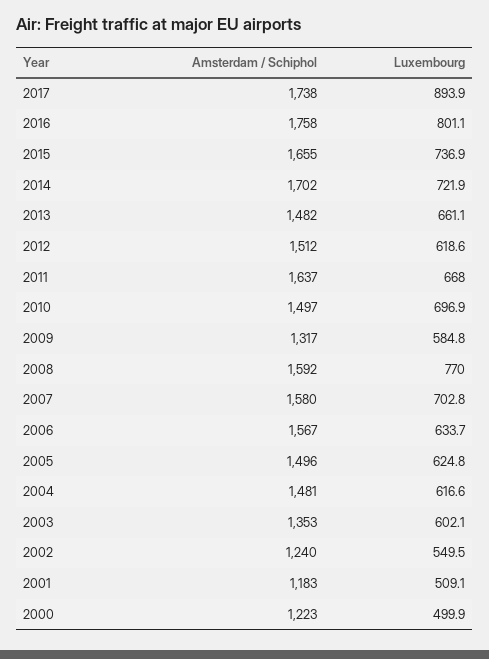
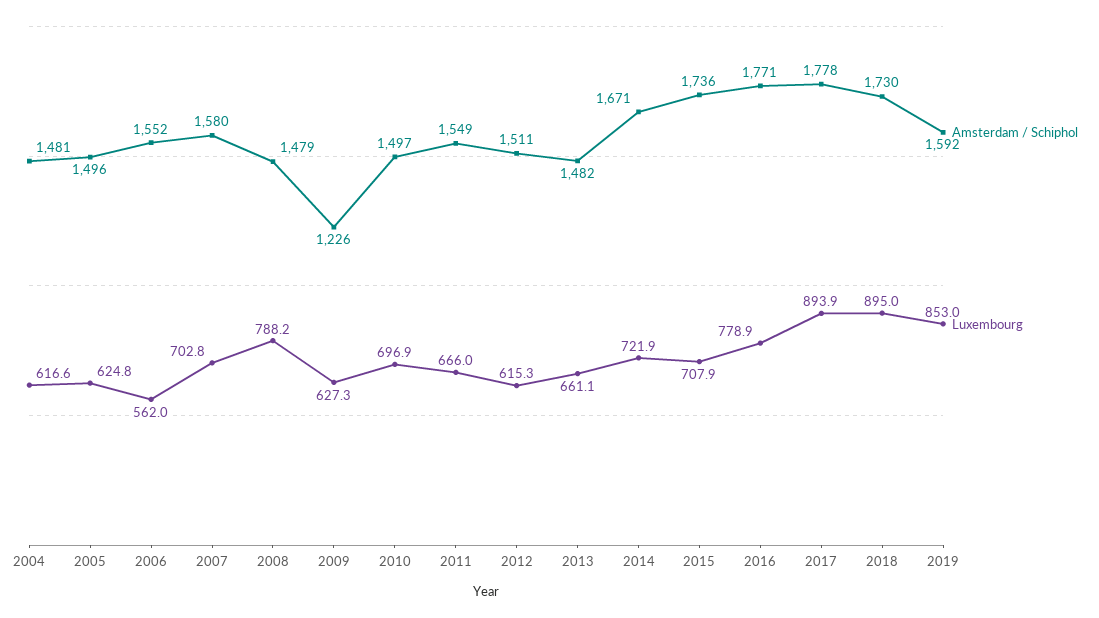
Amsterdam / Schiphol, 2017: 1738 -> 1778
Amsterdam / Schiphol, 2016: 1758 -> 1771
Luxembourg, 2016: 801.1 -> 778.9
Amsterdam / Schiphol, 2015: 1655 -> 1736
Luxembourg, 2015: 736.9 -> 707.9
Amsterdam / Schiphol, 2014: 1702 -> 1671
Amsterdam / Schiphol, 2012: 1512 -> 1511
Luxembourg, 2012: 618.6 -> 615.3
Amsterdam / Schiphol, 2011: 1637 -> 1549
Luxembourg, 2011: 668 -> 666
Amsterdam / Schiphol, 2009: 1317 -> 1226
Luxembourg, 2009: 584.8 -> 627.3
Amsterdam / Schiphol, 2008: 1592 -> 1479
Luxembourg, 2008: 770 -> 788.2
Amsterdam / Schiphol, 2006: 1567 -> 1552
Luxembourg, 2006: 633.7 -> 562
Amsterdam / Schiphol, 2003: 1353 -> none
Luxembourg, 2003: 602.1 -> none
Amsterdam / Schiphol, 2002: 1240 -> none
Luxembourg, 2002: 549.5 -> none
Amsterdam / Schiphol, 2001: 1183 -> none
Luxembourg, 2001: 509.1 -> none
Amsterdam / Schiphol, 2000: 1223 -> none
Luxembourg, 2000: 499.9 -> none
Amsterdam / Schiphol, 2018: none -> 1730
Luxembourg, 2018: none -> 895
Amsterdam / Schiphol, 2019: none -> 1592
Luxembourg, 2019: none -> 853

